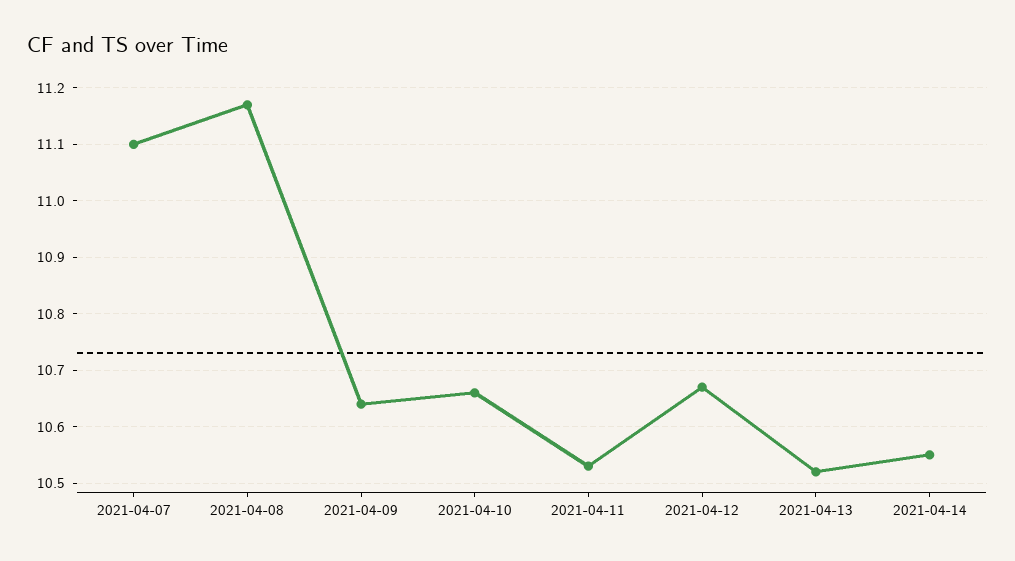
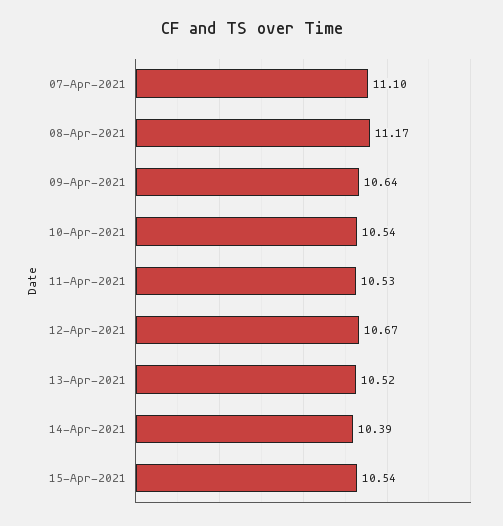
2021-04-10: 10.65 -> 10.54
2021-04-14: 10.55 -> 10.39
15-Apr-2021: none -> 10.54

